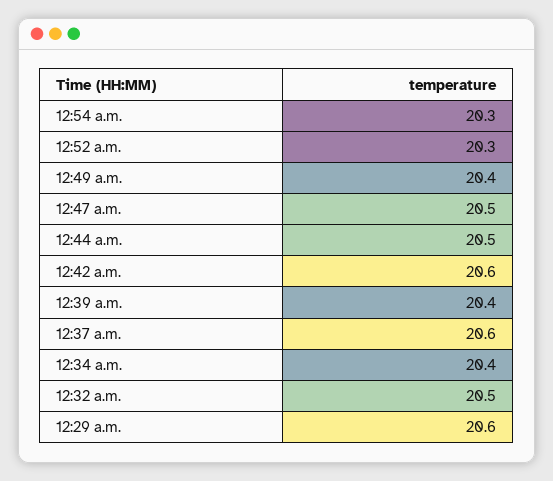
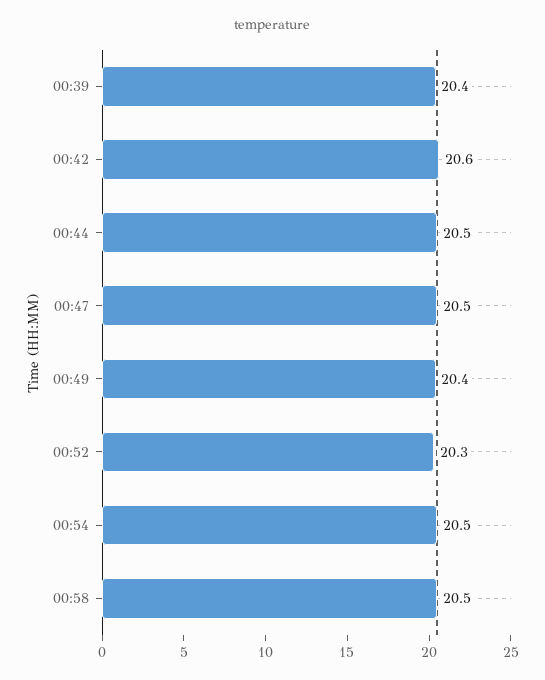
12:54 a.m.: 20.3 -> 20.5
12:37 a.m.: 20.6 -> none
12:34 a.m.: 20.4 -> none
12:32 a.m.: 20.5 -> none
12:29 a.m.: 20.6 -> none
00:58: none -> 20.5

